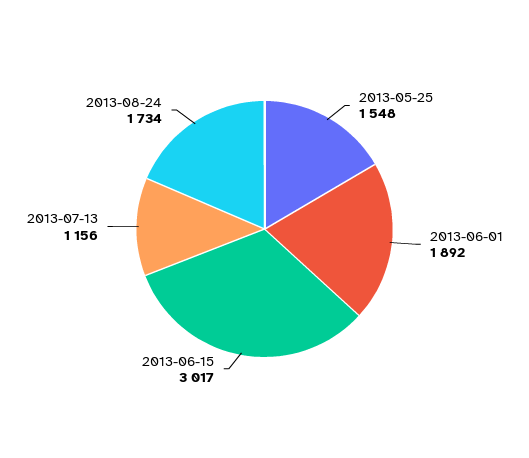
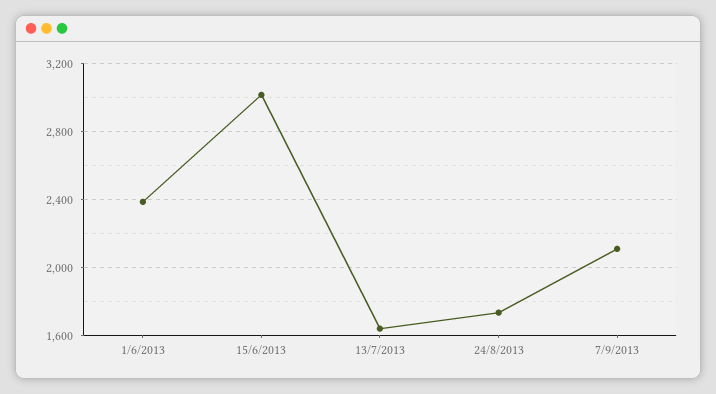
2013-05-25: 1548 -> none
2013-06-01: 1892 -> 2400
2013-07-13: 1156 -> 1650
7/9/2013: none -> 2100

